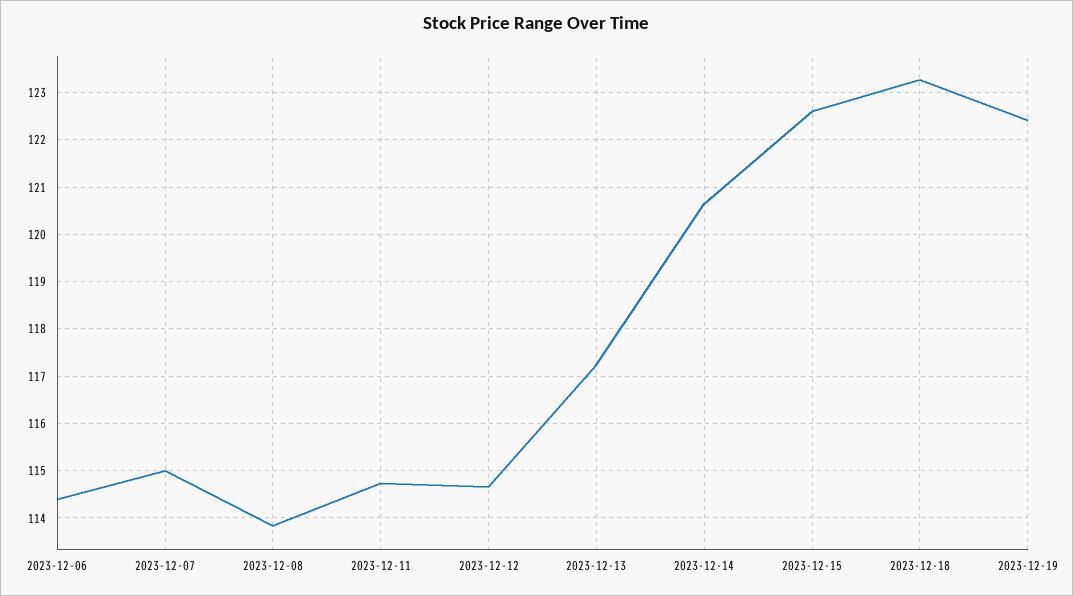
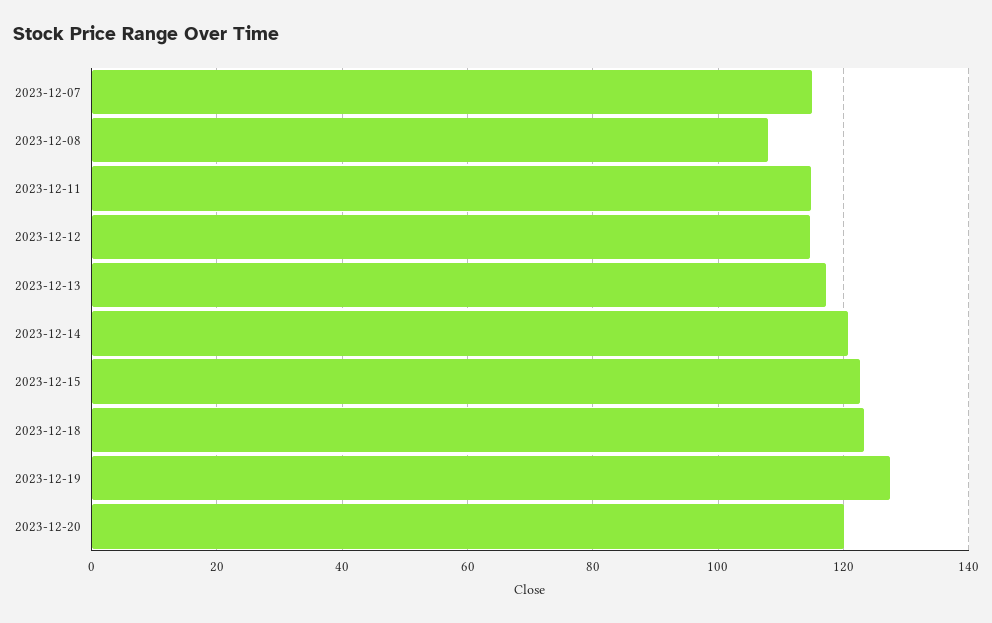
2023-12-06: 114.4 -> none
2023-12-08: 113.8 -> 108
2023-12-19: 122.4 -> 128
2023-12-20: none -> 120

